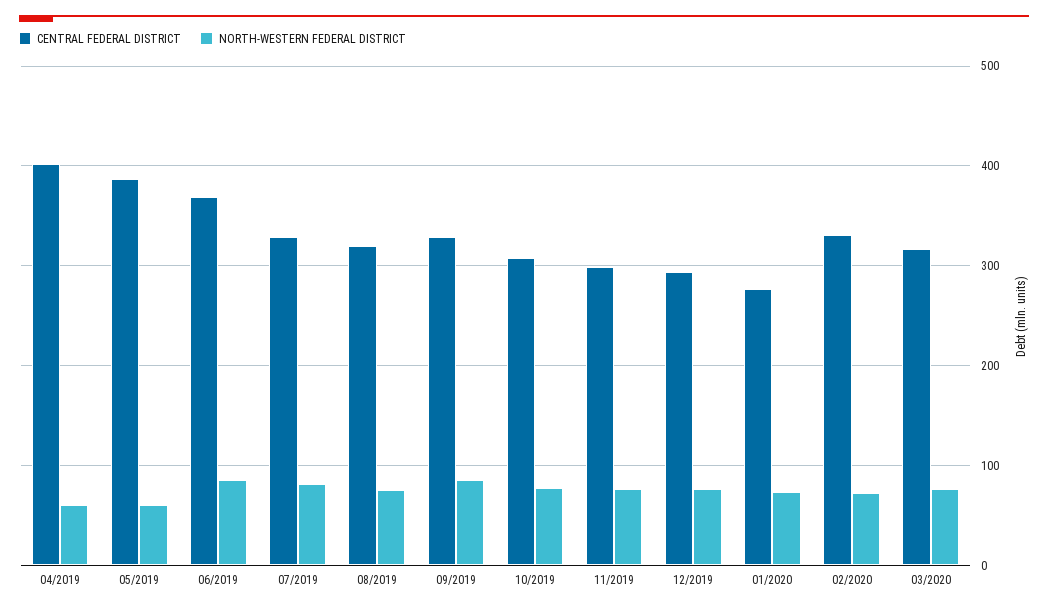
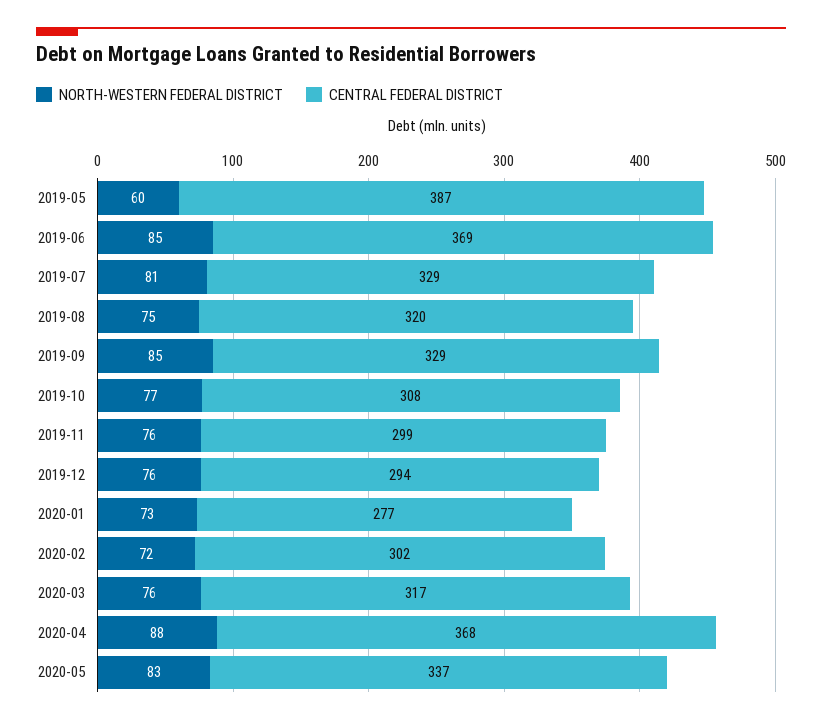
CENTRAL FEDERAL DISTRICT, 04/2019: 400 -> none
NORTH-WESTERN FEDERAL DISTRICT, 04/2019: 60 -> none
CENTRAL FEDERAL DISTRICT, 02/2020: 330 -> 302
NORTH-WESTERN FEDERAL DISTRICT, 2020-04: none -> 88
CENTRAL FEDERAL DISTRICT, 2020-04: none -> 368
NORTH-WESTERN FEDERAL DISTRICT, 2020-05: none -> 83
CENTRAL FEDERAL DISTRICT, 2020-05: none -> 337

